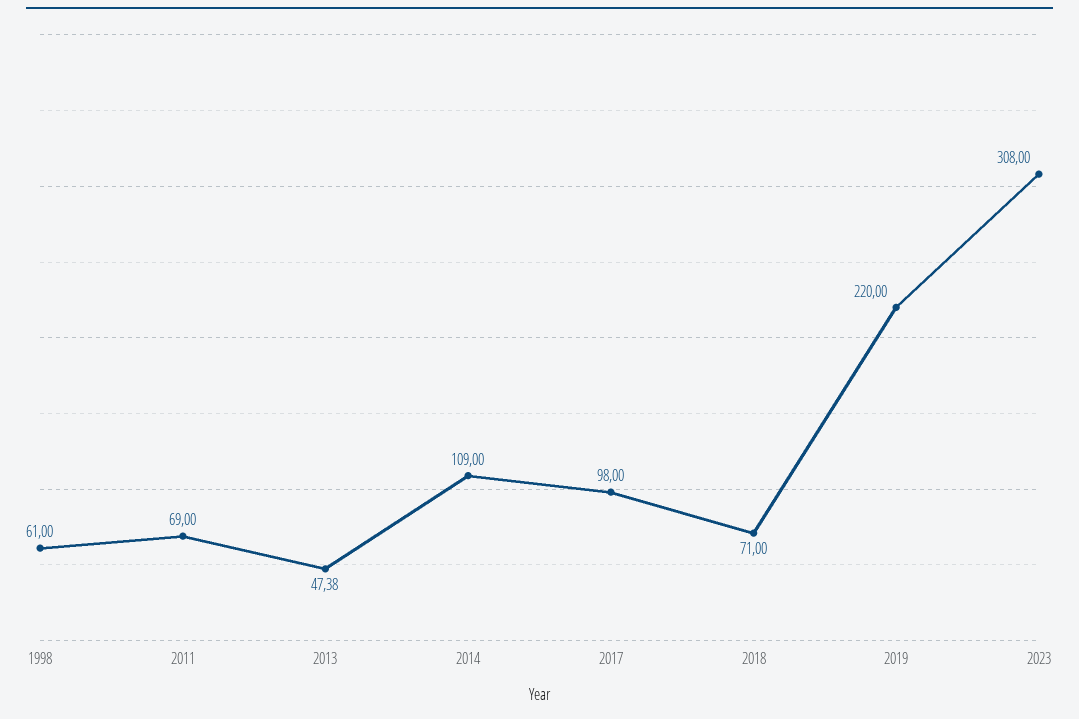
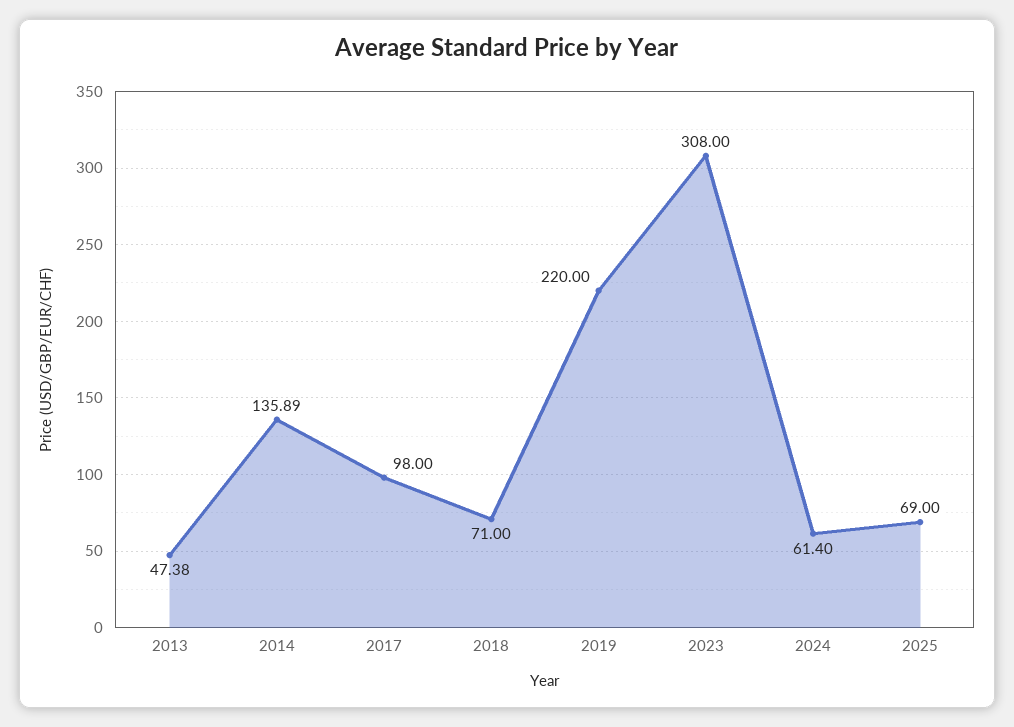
1998: 61 -> none
2011: 69 -> none
2014: 109 -> 135.89
2024: none -> 61.4
2025: none -> 69

